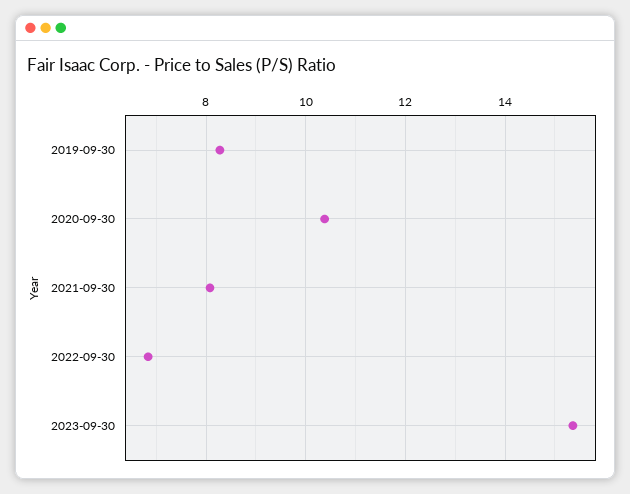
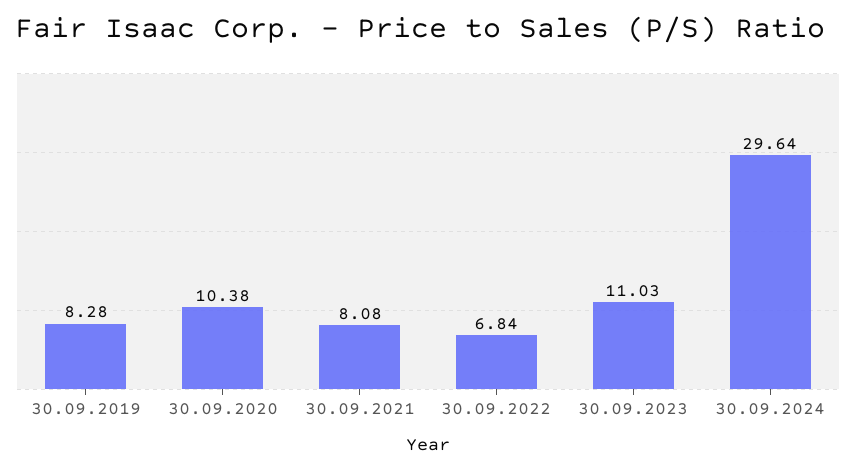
2023-09-30: 15.4 -> 11.03
30.09.2024: none -> 29.64

